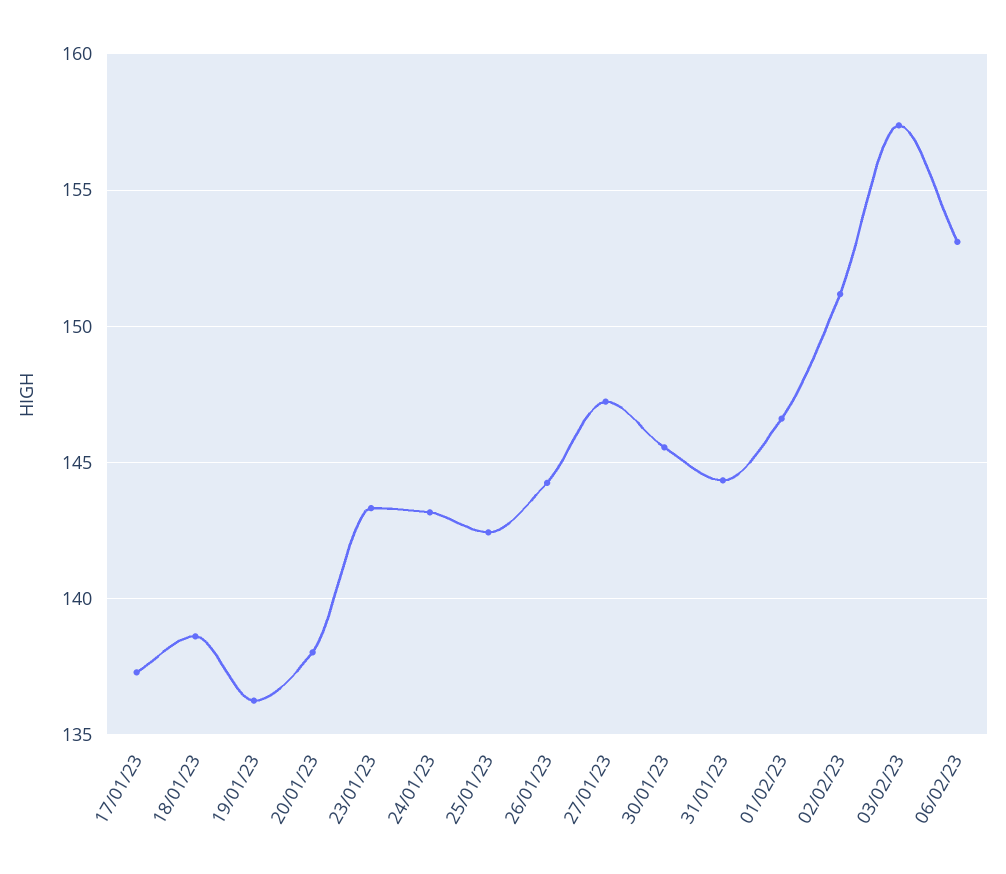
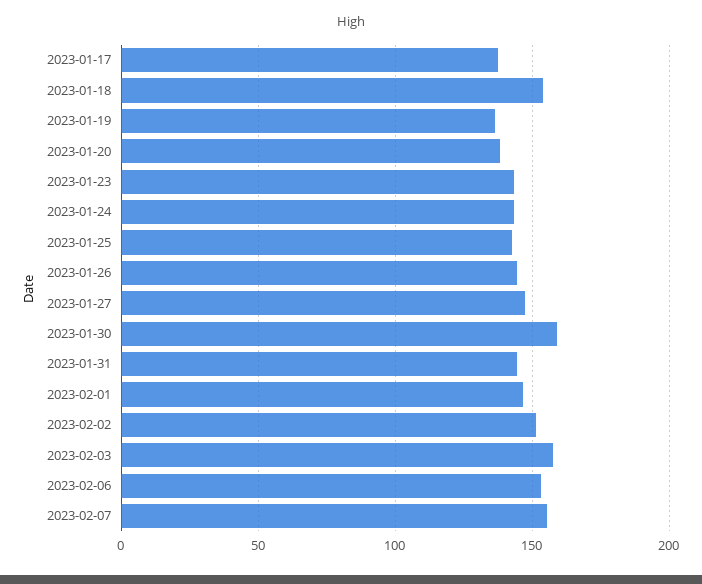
18/01/23: 138.5 -> 155
30/01/23: 145.5 -> 160
2023-02-07: none -> 155

